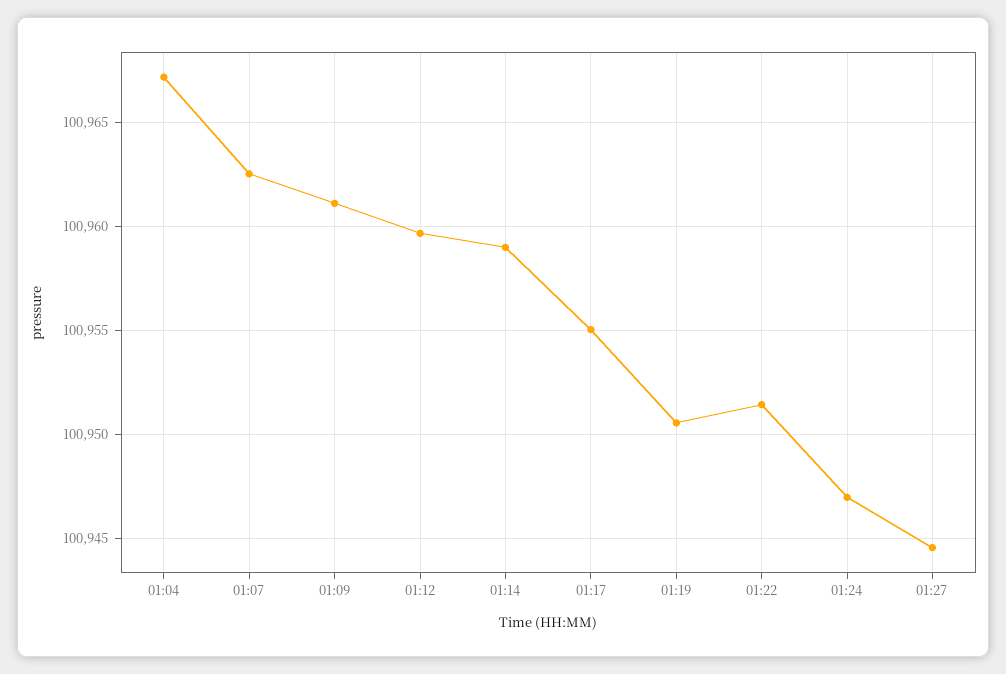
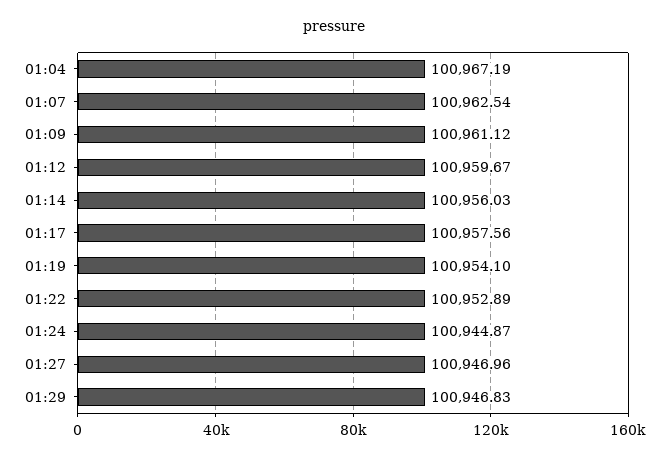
01:14: 100959 -> 100956.03
01:17: 100955 -> 100957.56
01:19: 100950.5 -> 100954.1
01:22: 100951.5 -> 100952.89
01:24: 100947 -> 100944.87
01:27: 100944.5 -> 100946.96
01:29: none -> 100946.83

